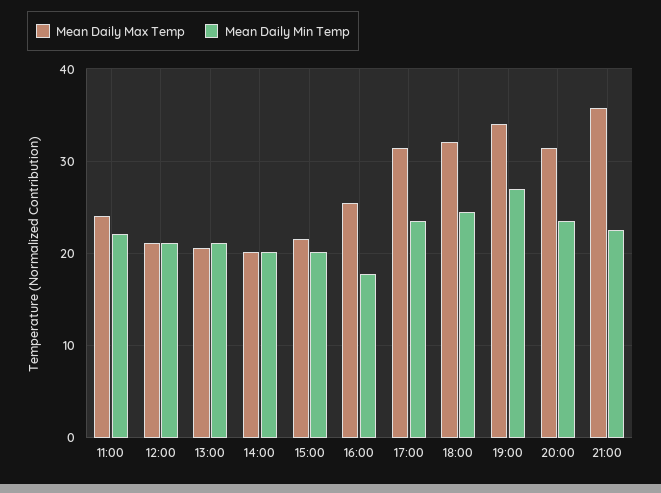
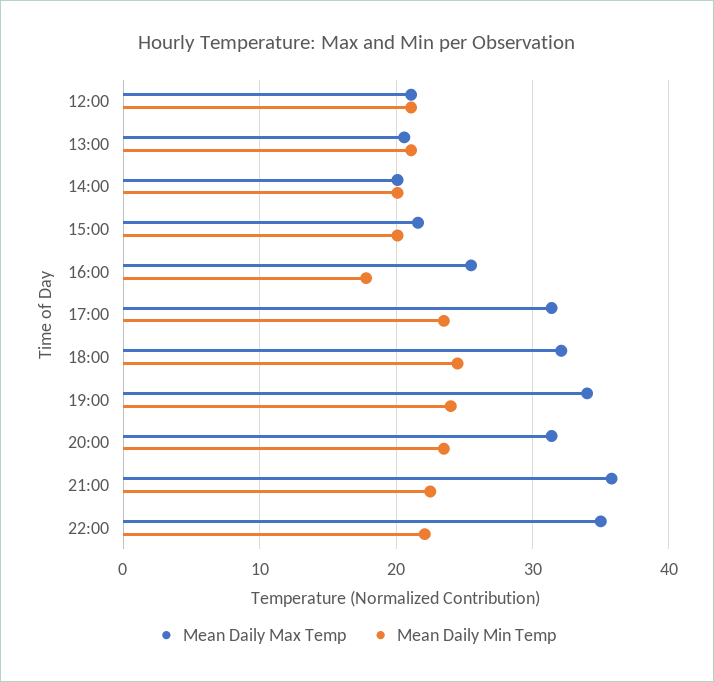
Mean Daily Max Temp, 11:00: 24 -> none
Mean Daily Min Temp, 11:00: 22 -> none
Mean Daily Min Temp, 19:00: 27 -> 24
Mean Daily Max Temp, 22:00: none -> 35
Mean Daily Min Temp, 22:00: none -> 22

